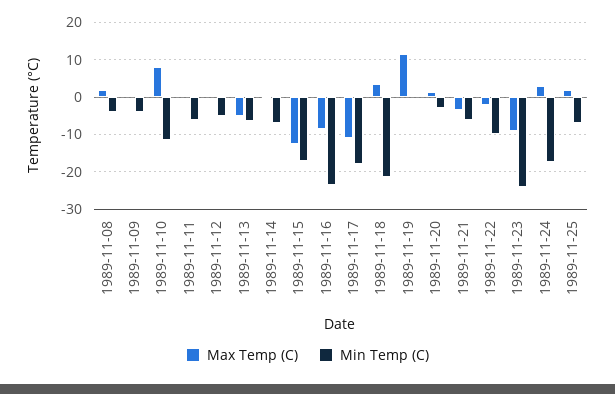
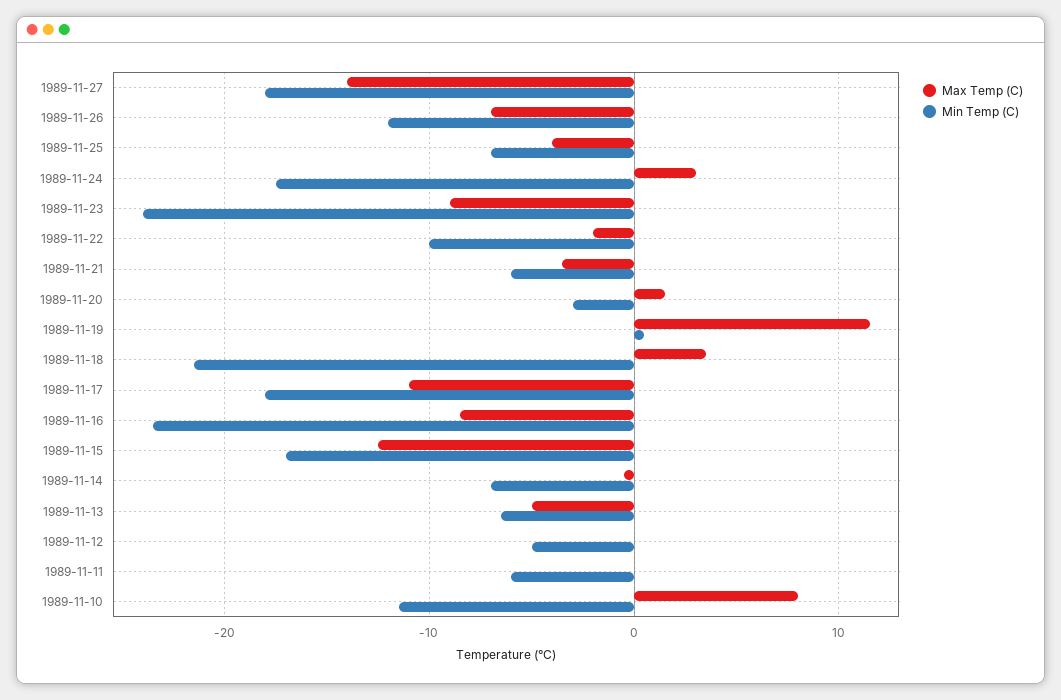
Max Temp (C), 1989-11-08: 2 -> none
Min Temp (C), 1989-11-08: -4 -> none
Max Temp (C), 1989-11-09: 0 -> none
Min Temp (C), 1989-11-09: -4 -> none
Max Temp (C), 1989-11-25: 2 -> -4
Max Temp (C), 1989-11-27: none -> -14
Min Temp (C), 1989-11-27: none -> -18
Max Temp (C), 1989-11-26: none -> -7
Min Temp (C), 1989-11-26: none -> -12

